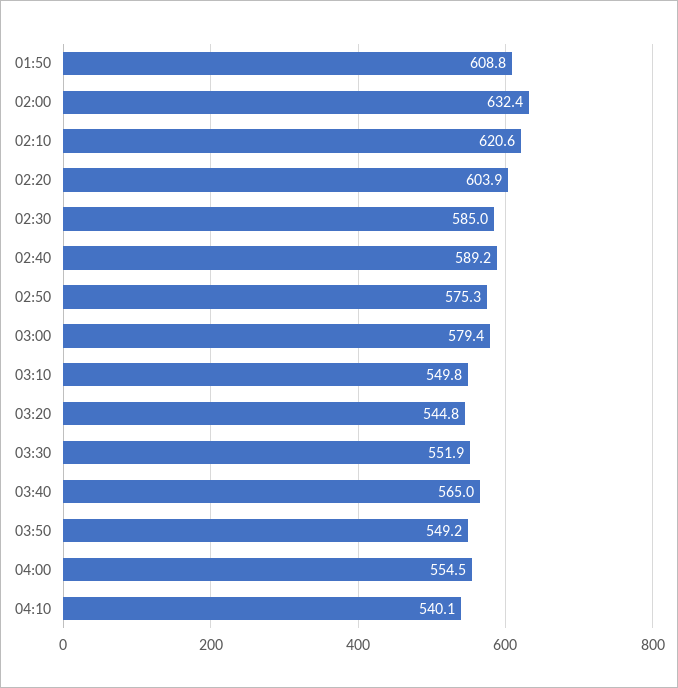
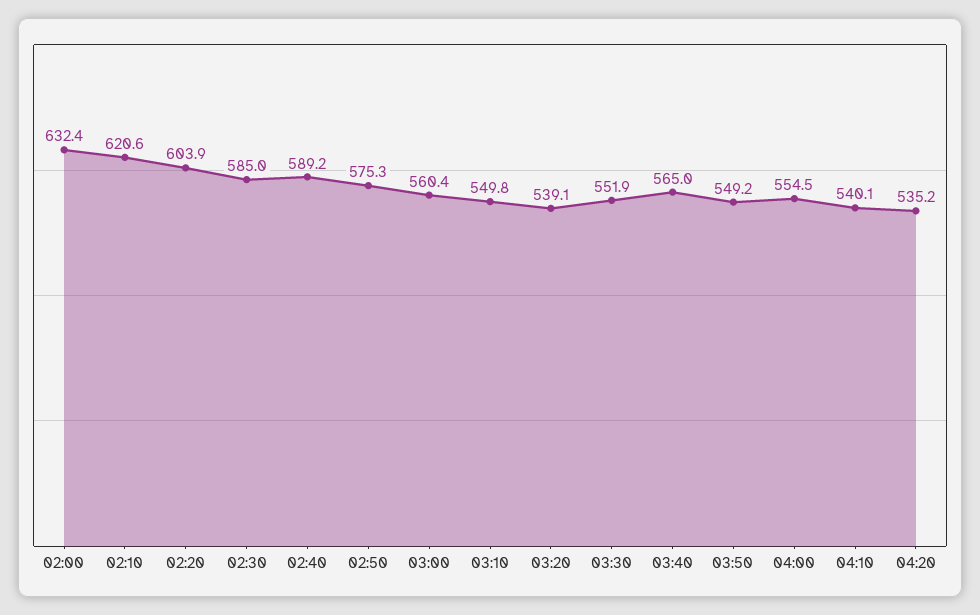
01:50: 608.8 -> none
03:00: 579.4 -> 560.4
03:20: 544.8 -> 539.1
04:20: none -> 535.2

